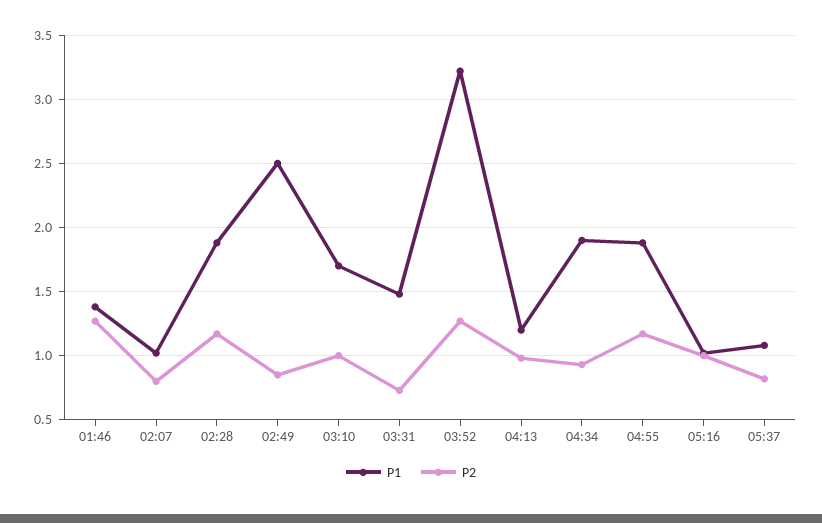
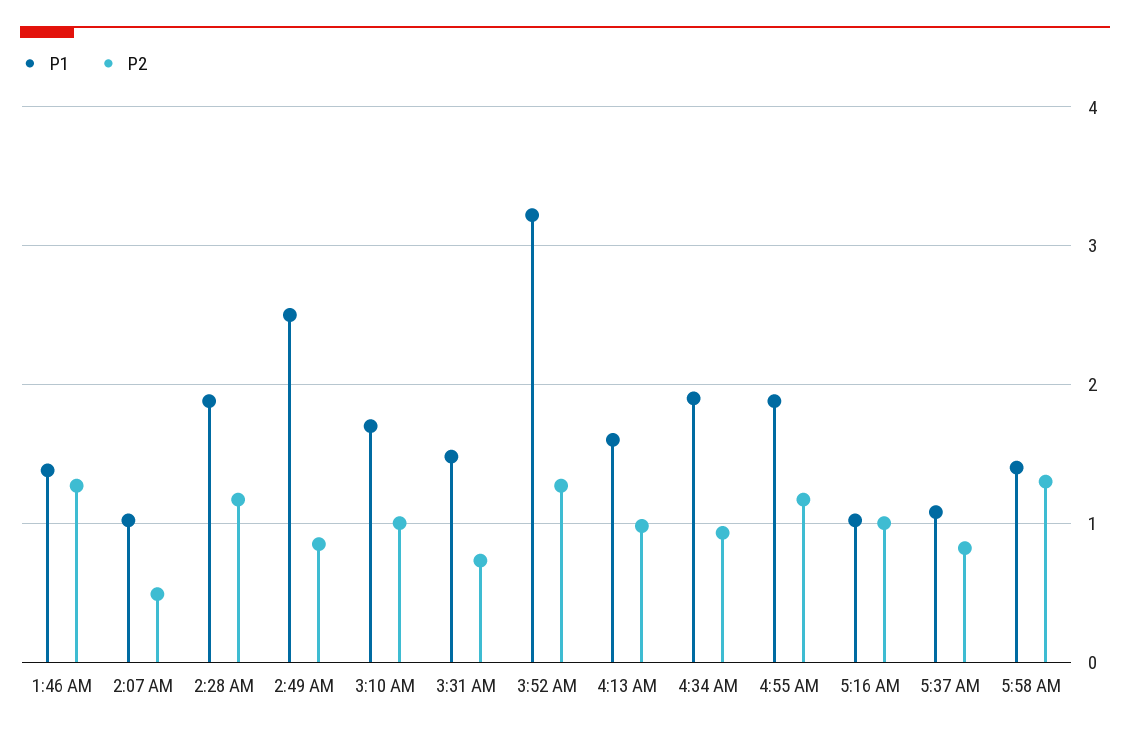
P2, 02:07: 0.8 -> 0.5
P1, 04:13: 1.2 -> 1.6
P1, 5:58 AM: none -> 1.4
P2, 5:58 AM: none -> 1.3

